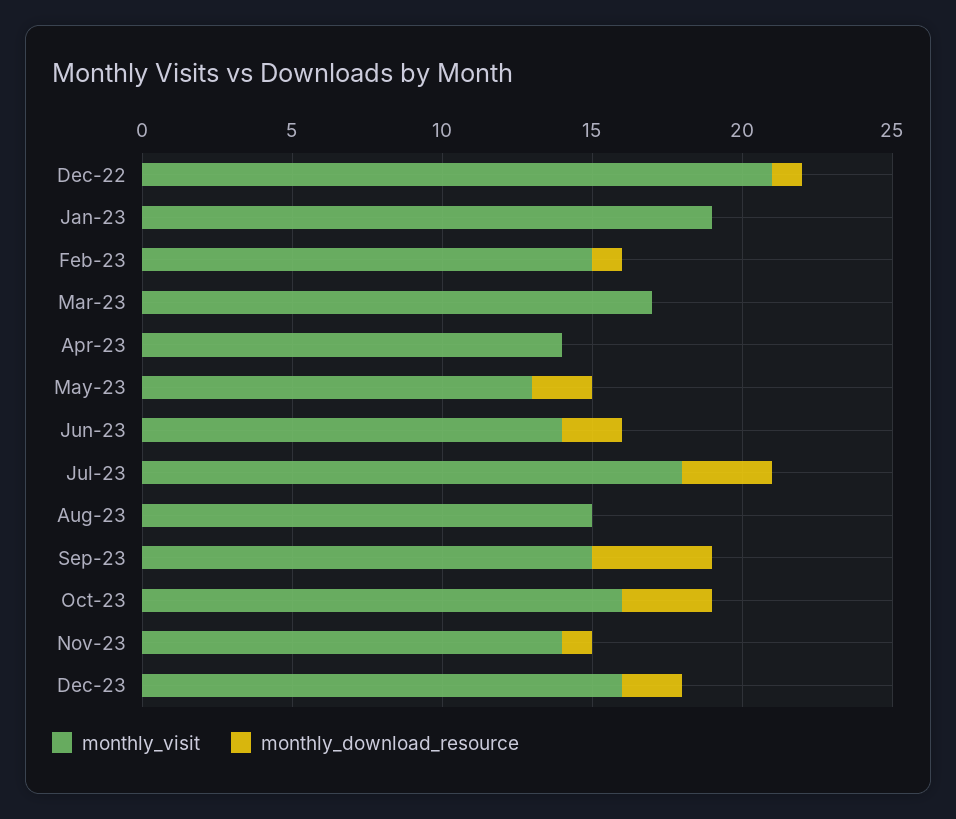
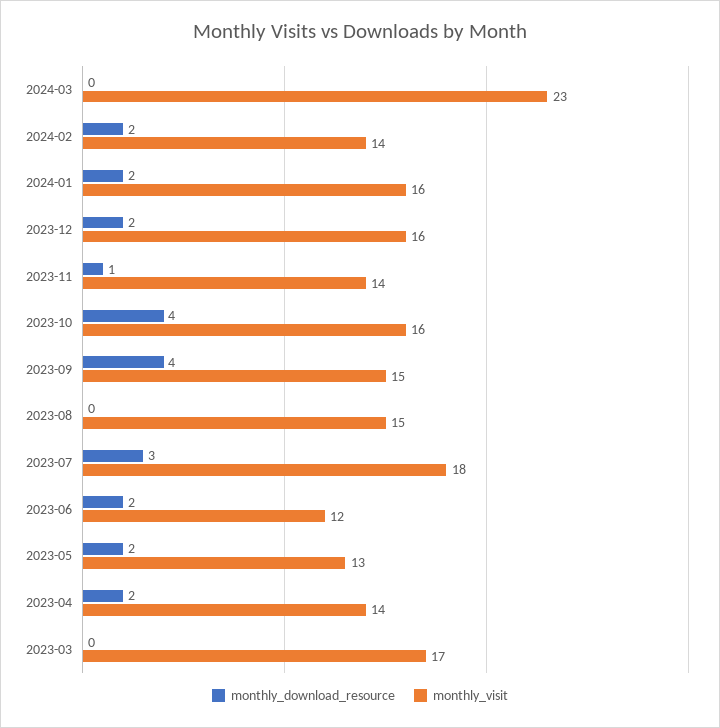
monthly_visit, Dec-22: 21 -> none
monthly_download_resource, Dec-22: 1 -> none
monthly_visit, Jan-23: 19 -> none
monthly_download_resource, Jan-23: 0 -> none
monthly_visit, Feb-23: 15 -> none
monthly_download_resource, Feb-23: 1 -> none
monthly_download_resource, Apr-23: 0 -> 2
monthly_visit, Jun-23: 14 -> 12
monthly_download_resource, Oct-23: 3 -> 4
monthly_download_resource, 2024-03: none -> 0
monthly_visit, 2024-03: none -> 23
monthly_download_resource, 2024-02: none -> 2
monthly_visit, 2024-02: none -> 14
monthly_download_resource, 2024-01: none -> 2
monthly_visit, 2024-01: none -> 16

